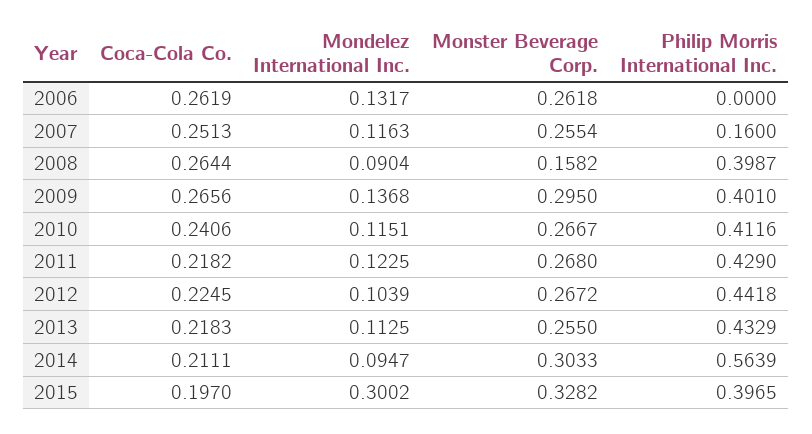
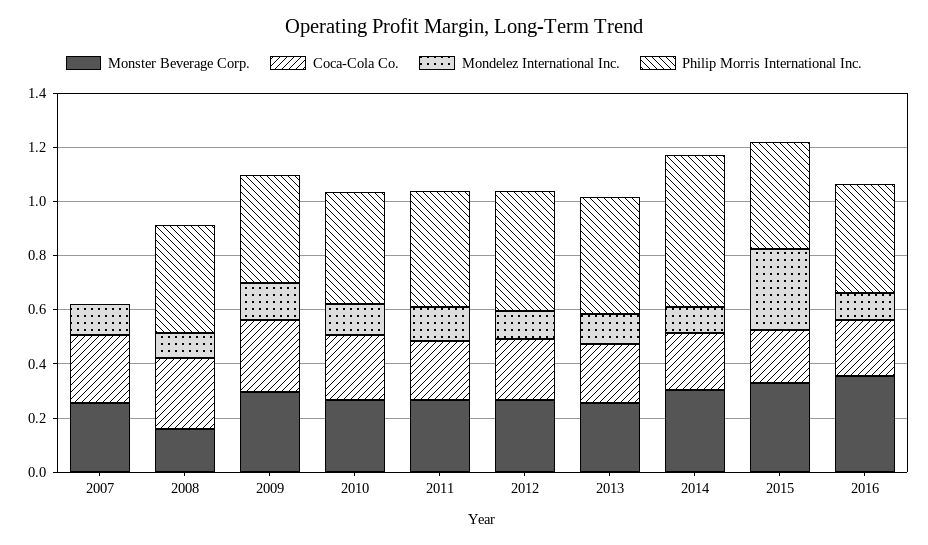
Coca-Cola Co., 2006: 0.2619 -> none
Mondelez International Inc., 2006: 0.1317 -> none
Monster Beverage Corp., 2006: 0.2618 -> none
Philip Morris International Inc., 2006: 0 -> none
Philip Morris International Inc., 2007: 0.16 -> 0
Monster Beverage Corp., 2016: none -> 0.35
Coca-Cola Co., 2016: none -> 0.2
Mondelez International Inc., 2016: none -> 0.1
Philip Morris International Inc., 2016: none -> 0.4

